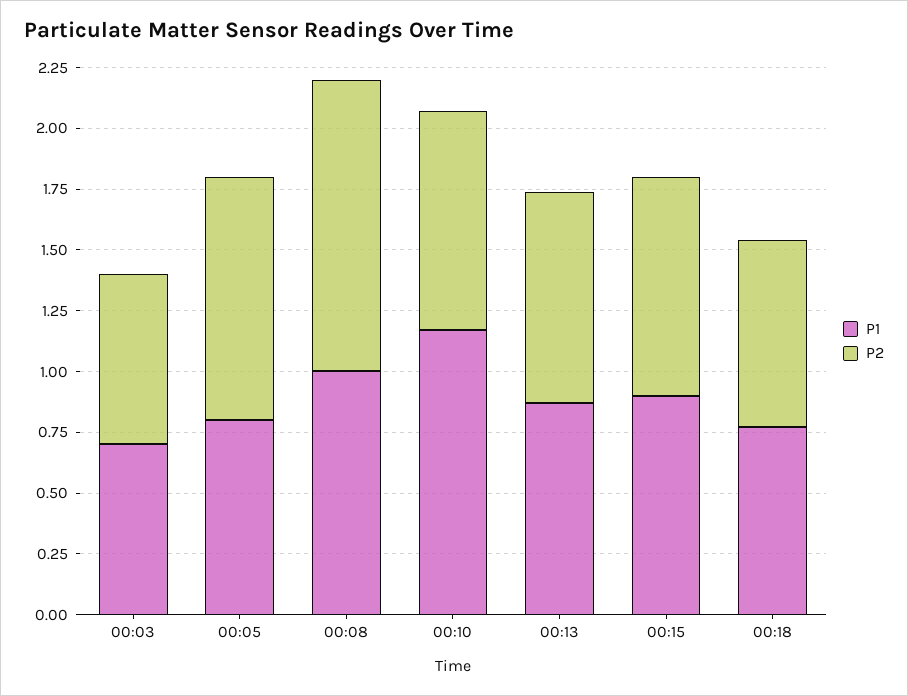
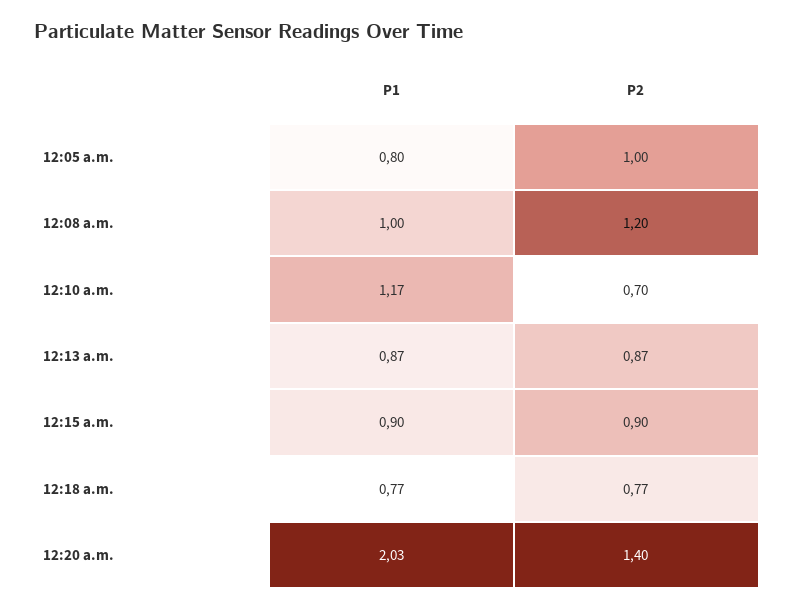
P1, 00:03: 0.7 -> none
P2, 00:03: 0.7 -> none
P2, 00:10: 0.9 -> 0.7
P1, 12:20 a.m.: none -> 2.03
P2, 12:20 a.m.: none -> 1.4

